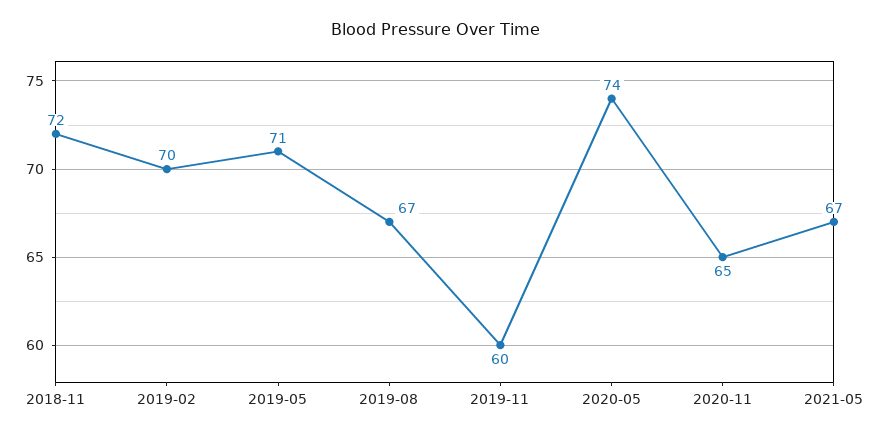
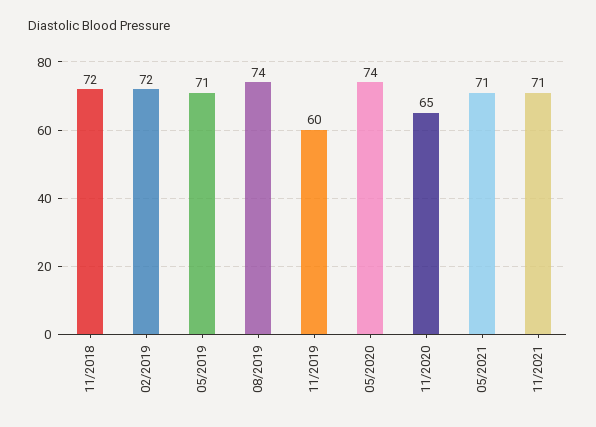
2019-02: 70 -> 72
2019-08: 67 -> 74
2021-05: 67 -> 71
11/2021: none -> 71

